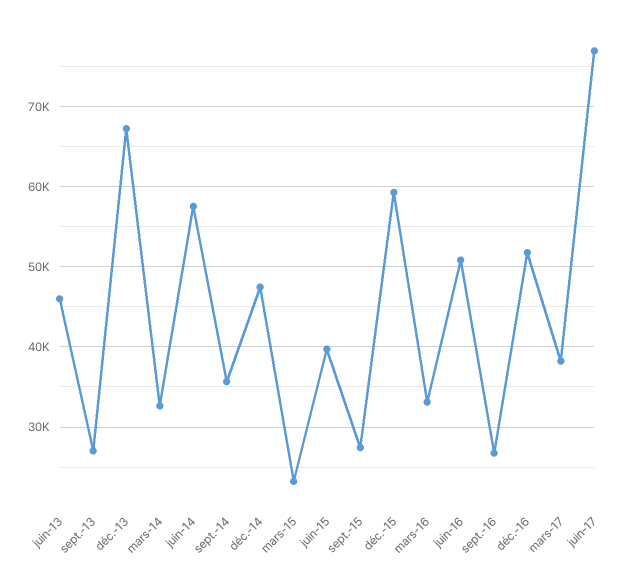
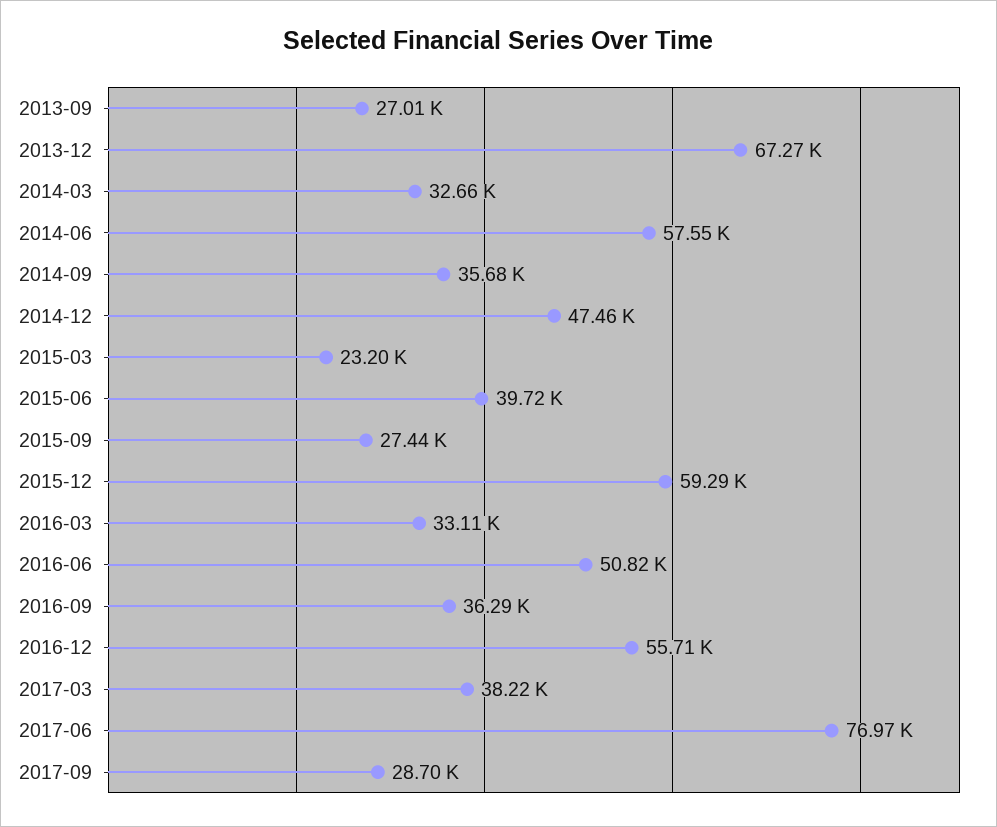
juin-13: 46000 -> none
sept.-16: 27000 -> 36290
déc.-16: 52000 -> 55710
2017-09: none -> 28700

